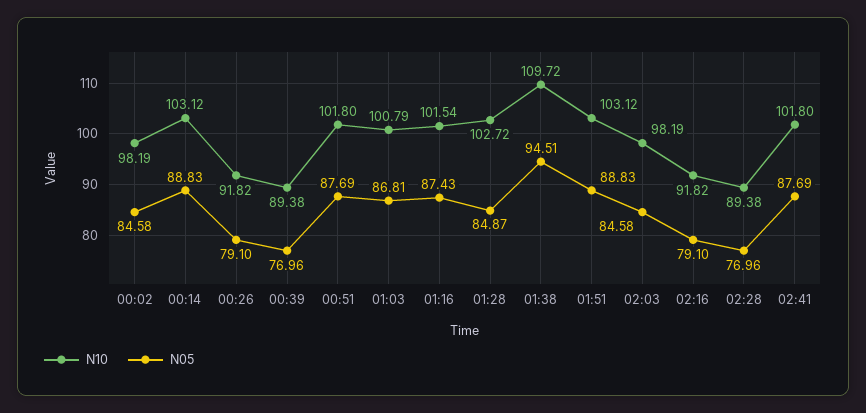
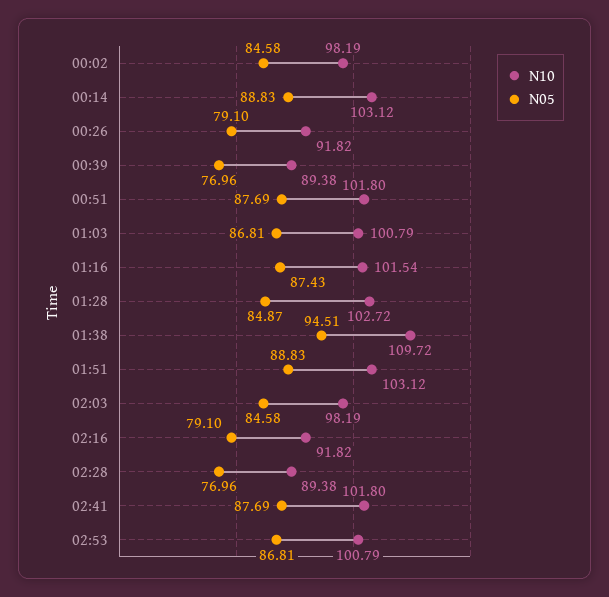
N10, 02:53: none -> 100.79
N05, 02:53: none -> 86.81

